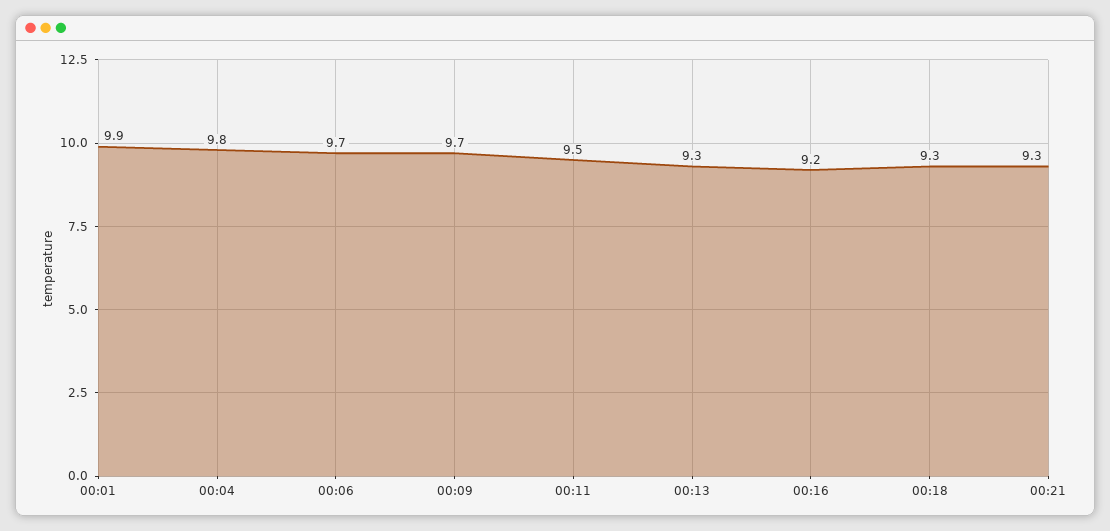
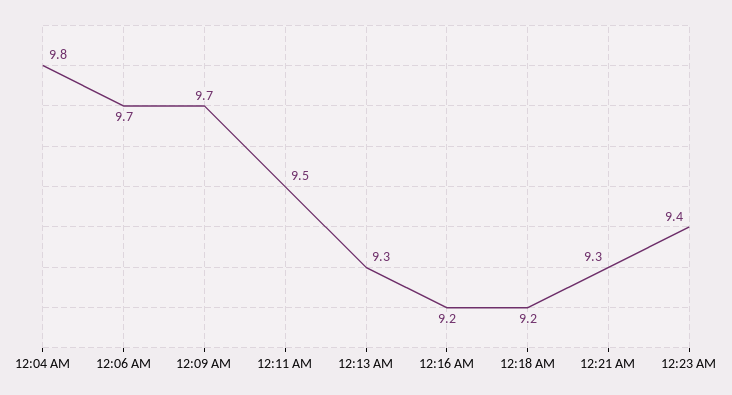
00:01: 9.9 -> none
00:18: 9.3 -> 9.2
12:23 AM: none -> 9.4

